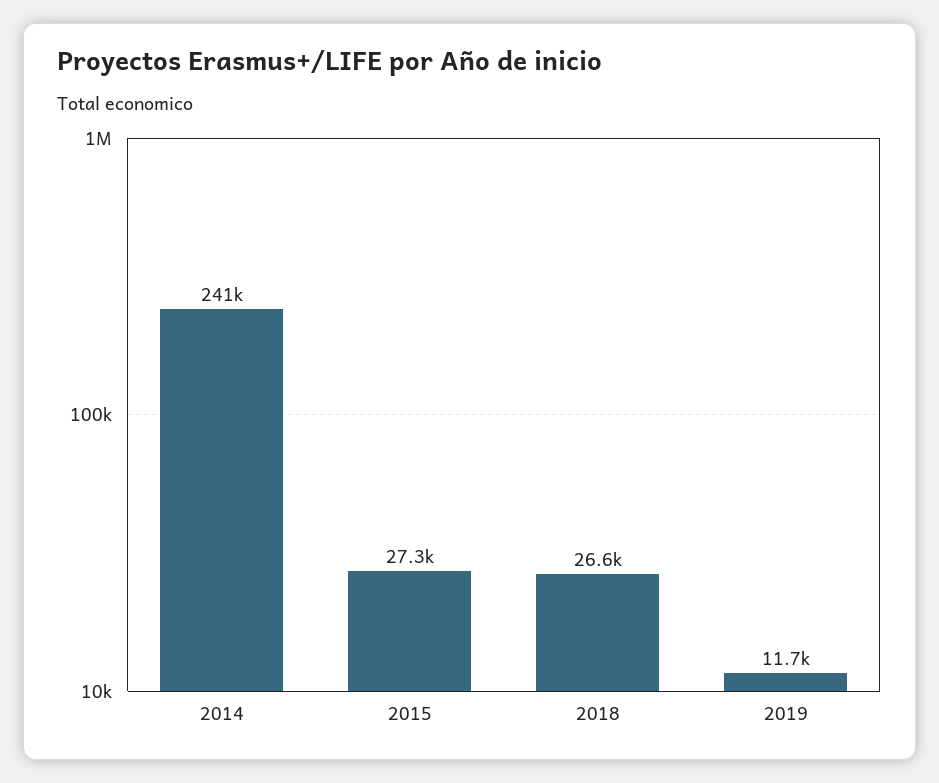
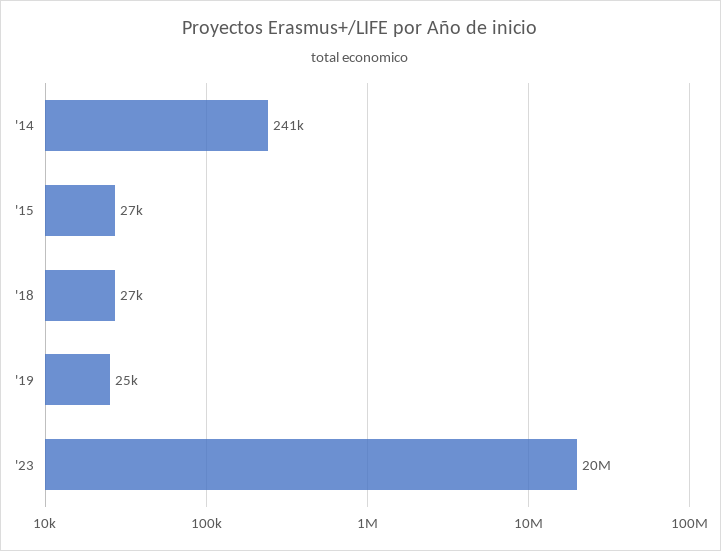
2019: 11700 -> 25000
'23: none -> 20000000

